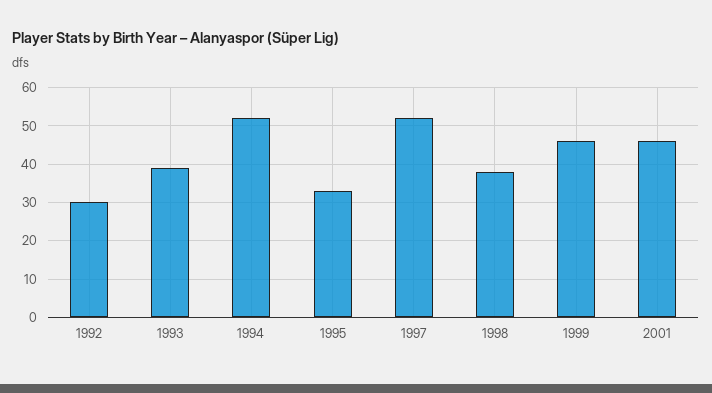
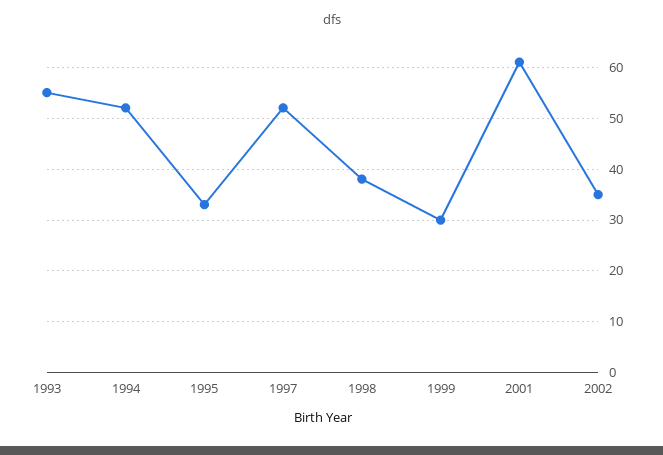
1992: 30 -> none
1993: 40 -> 55
1999: 45 -> 30
2001: 45 -> 60
2002: none -> 35

